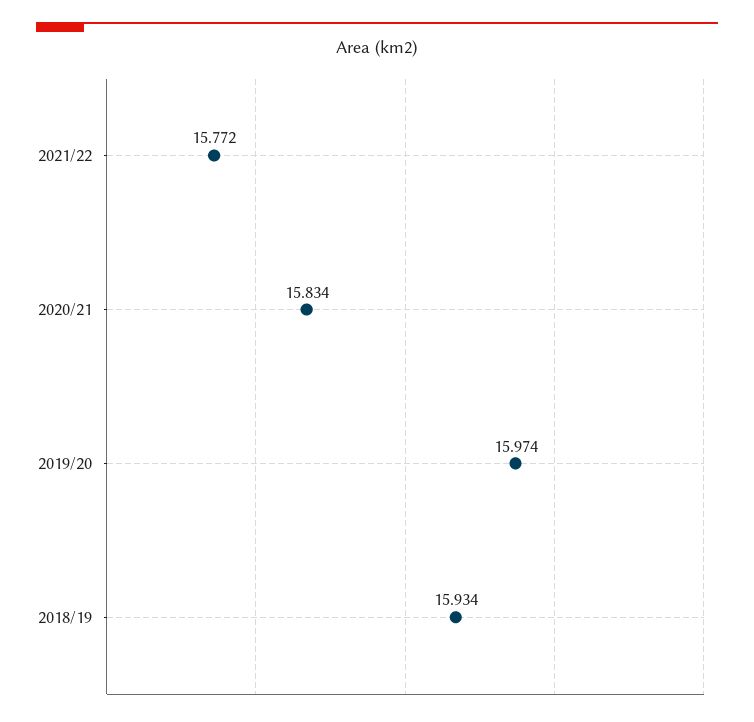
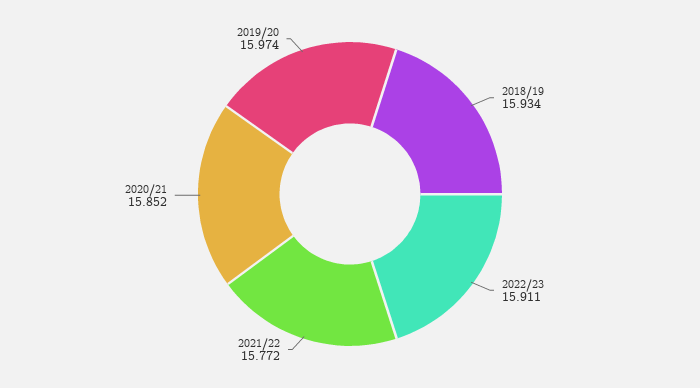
2020/21: 15.834 -> 15.852
2022/23: none -> 15.911

